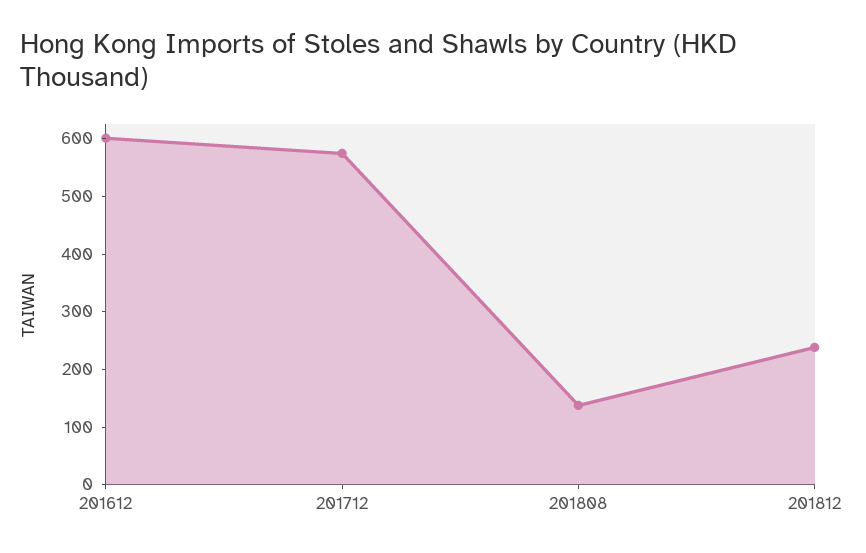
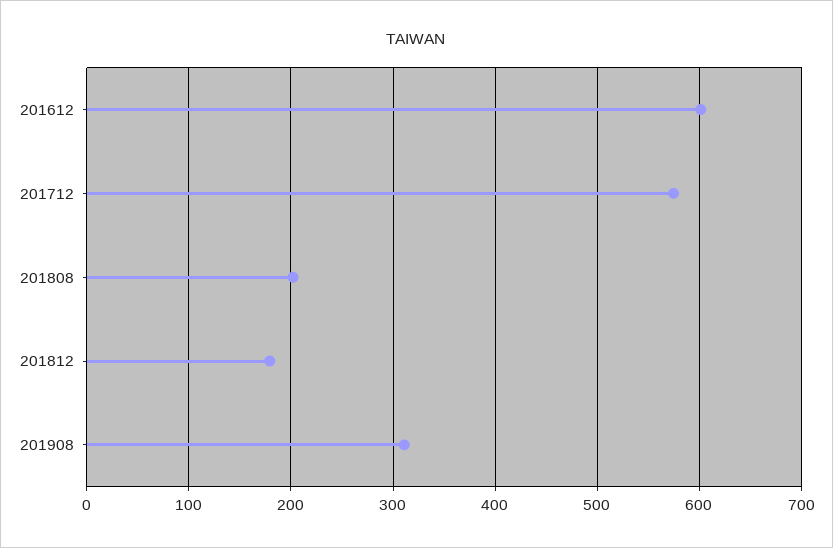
201808: 140 -> 200
201812: 240 -> 180
201908: none -> 310

